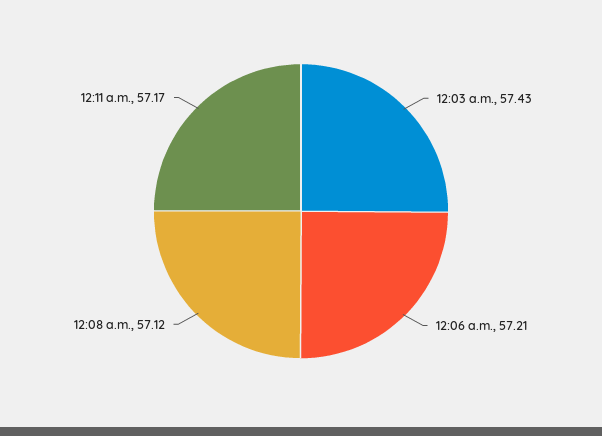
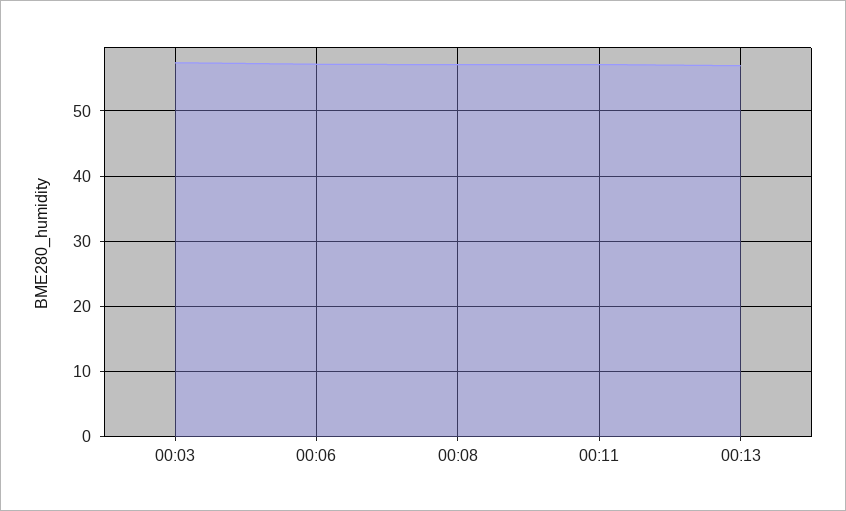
00:13: none -> 57

